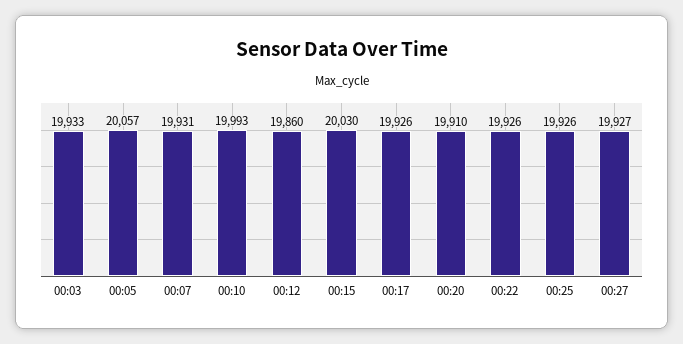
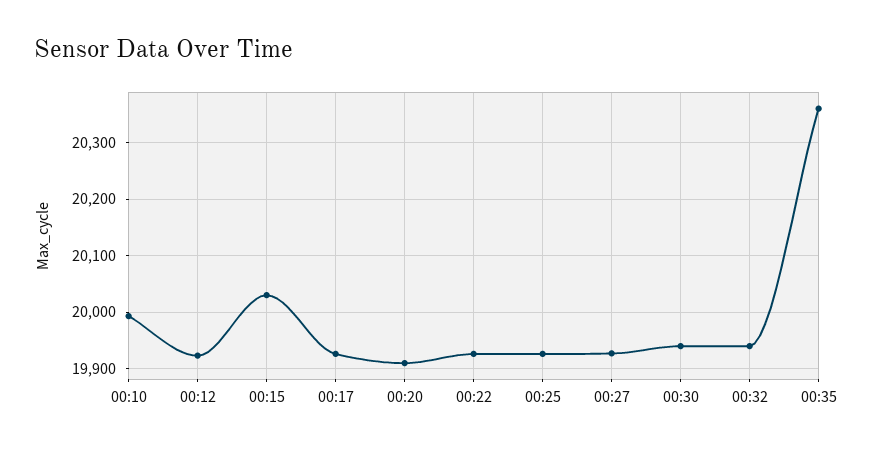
00:03: 19933 -> none
00:05: 20057 -> none
00:07: 19931 -> none
00:12: 19860 -> 19920
00:30: none -> 19940
00:32: none -> 19940
00:35: none -> 20360

